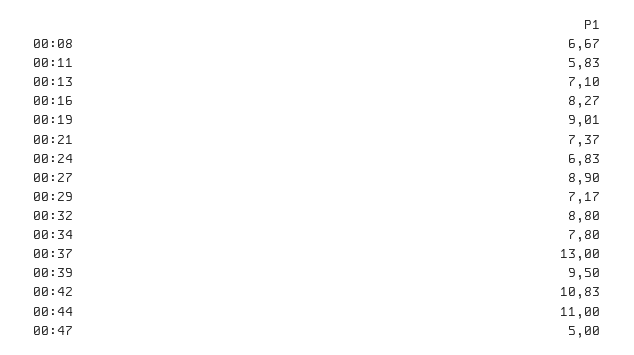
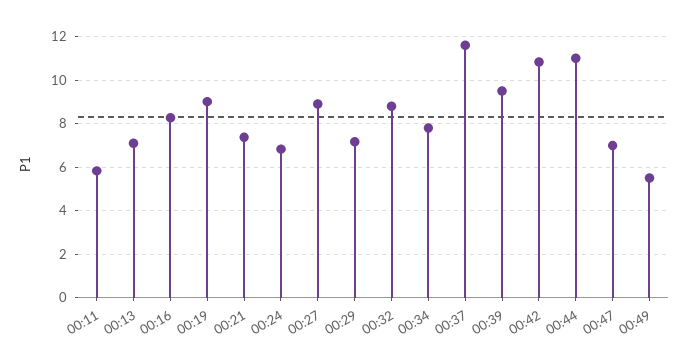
00:08: 6.67 -> none
00:37: 13 -> 11.5
00:47: 5 -> 7
00:49: none -> 5.5

